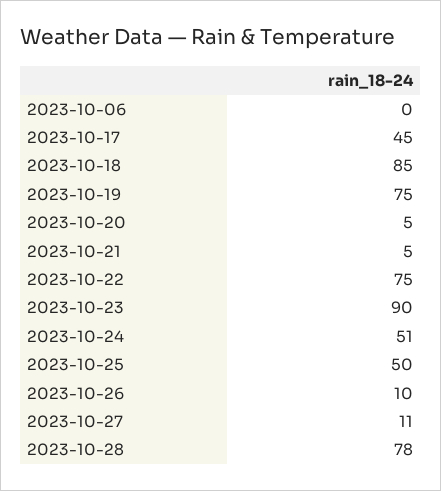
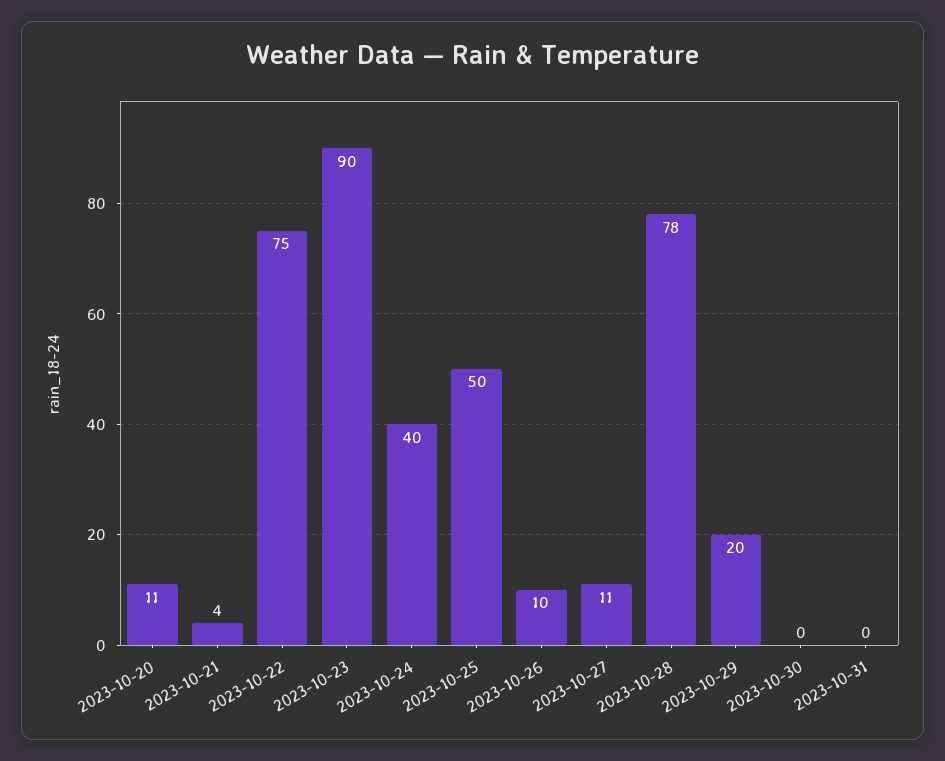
2023-10-06: 0 -> none
2023-10-17: 45 -> none
2023-10-18: 85 -> none
2023-10-19: 75 -> none
2023-10-20: 5 -> 11
2023-10-21: 5 -> 4
2023-10-24: 51 -> 40
2023-10-29: none -> 20
2023-10-30: none -> 0
2023-10-31: none -> 0

